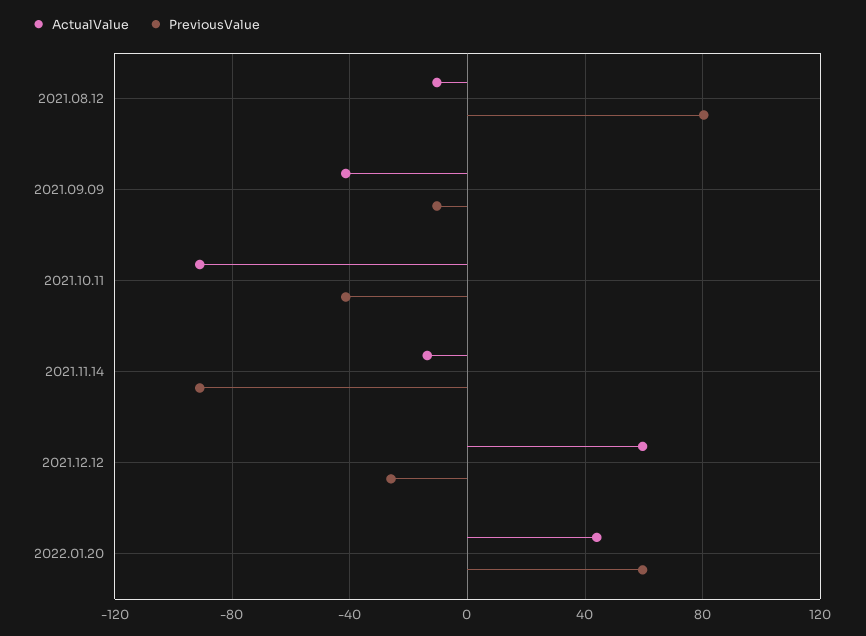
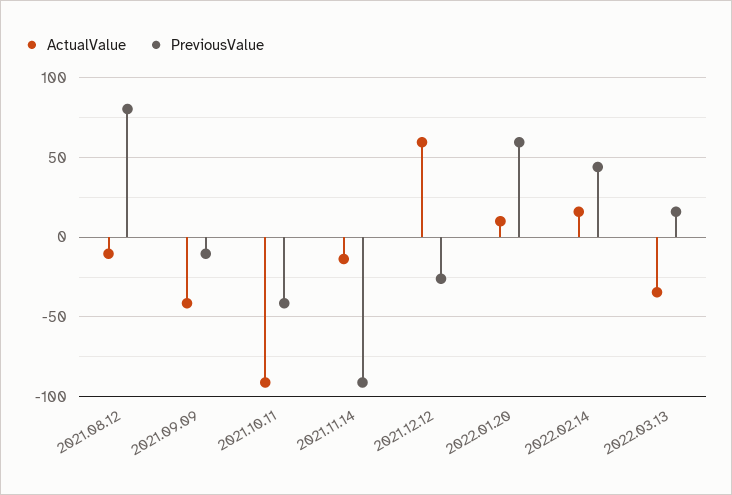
ActualValue, 2022.01.20: 45 -> 10
ActualValue, 2022.02.14: none -> 15
PreviousValue, 2022.02.14: none -> 45
ActualValue, 2022.03.13: none -> -35
PreviousValue, 2022.03.13: none -> 15

